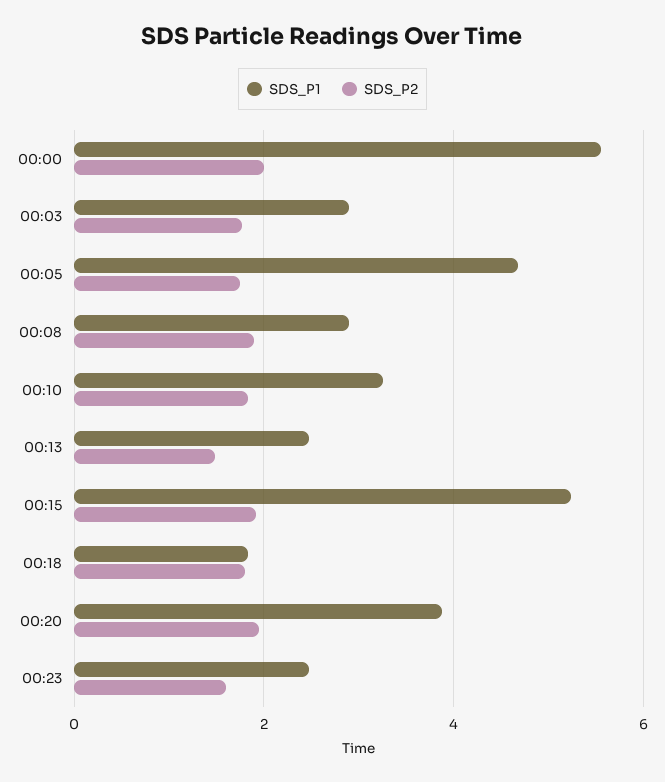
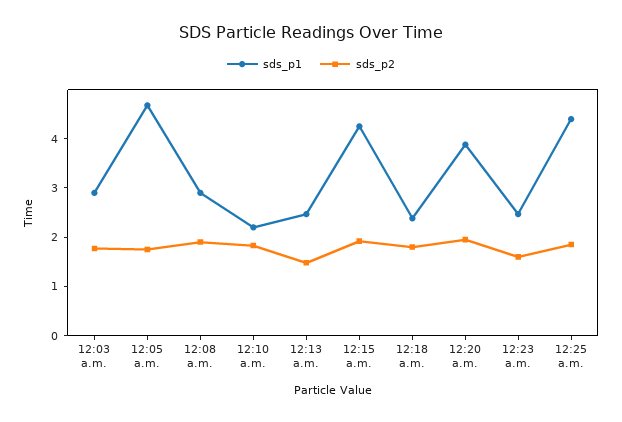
SDS_P1, 00:00: 5.6 -> none
SDS_P2, 00:00: 2 -> none
SDS_P1, 00:10: 3.2 -> 2.2
SDS_P1, 00:15: 5.2 -> 4.2
SDS_P1, 00:18: 1.8 -> 2.4
SDS_P1, 12:25 a.m.: none -> 4.4
SDS_P2, 12:25 a.m.: none -> 1.8

